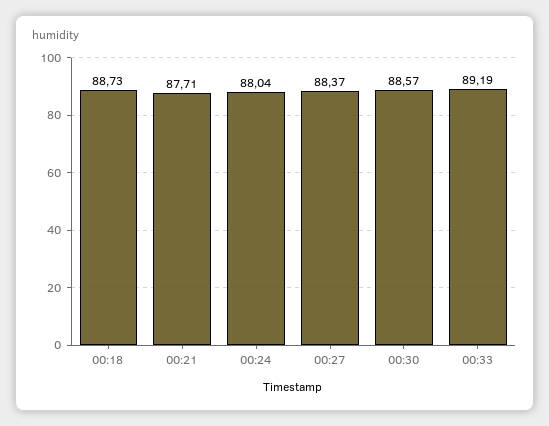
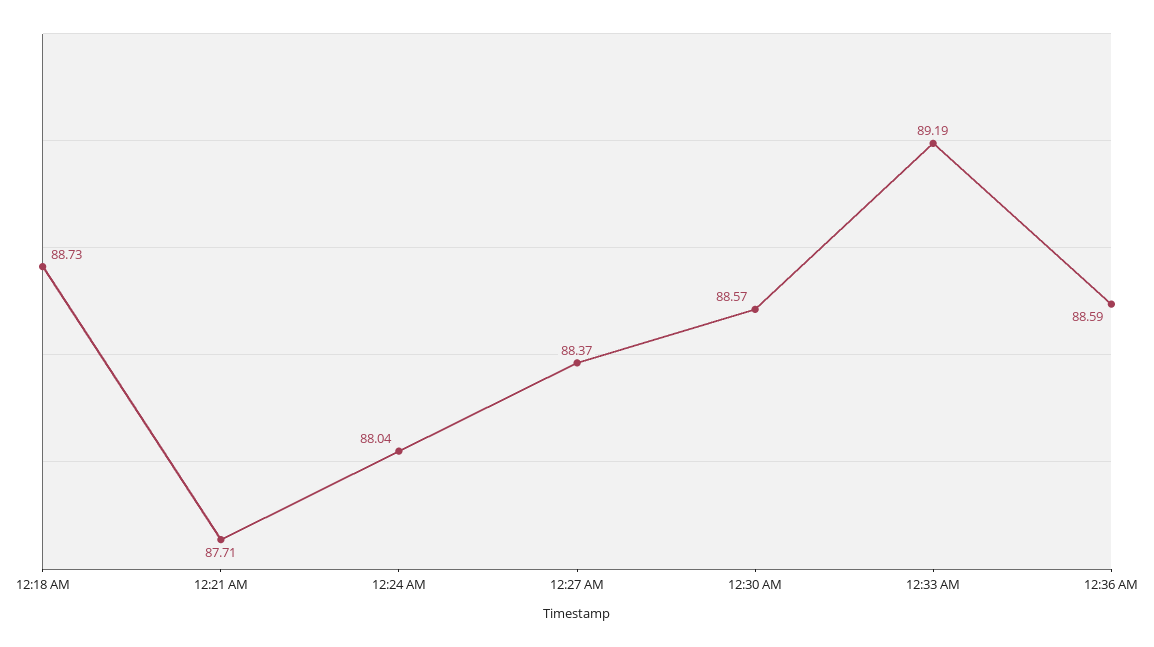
12:36 AM: none -> 88.59

